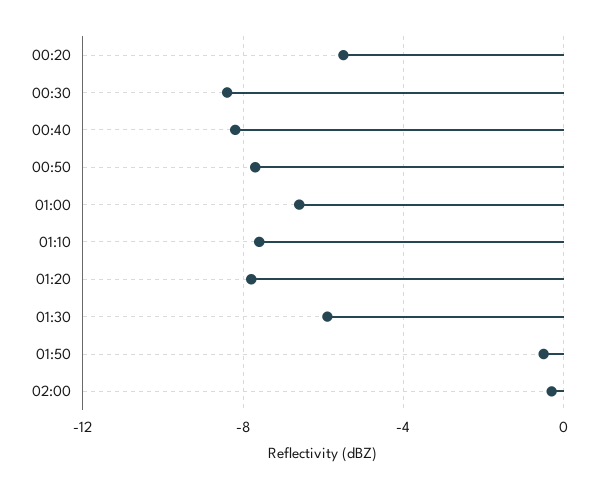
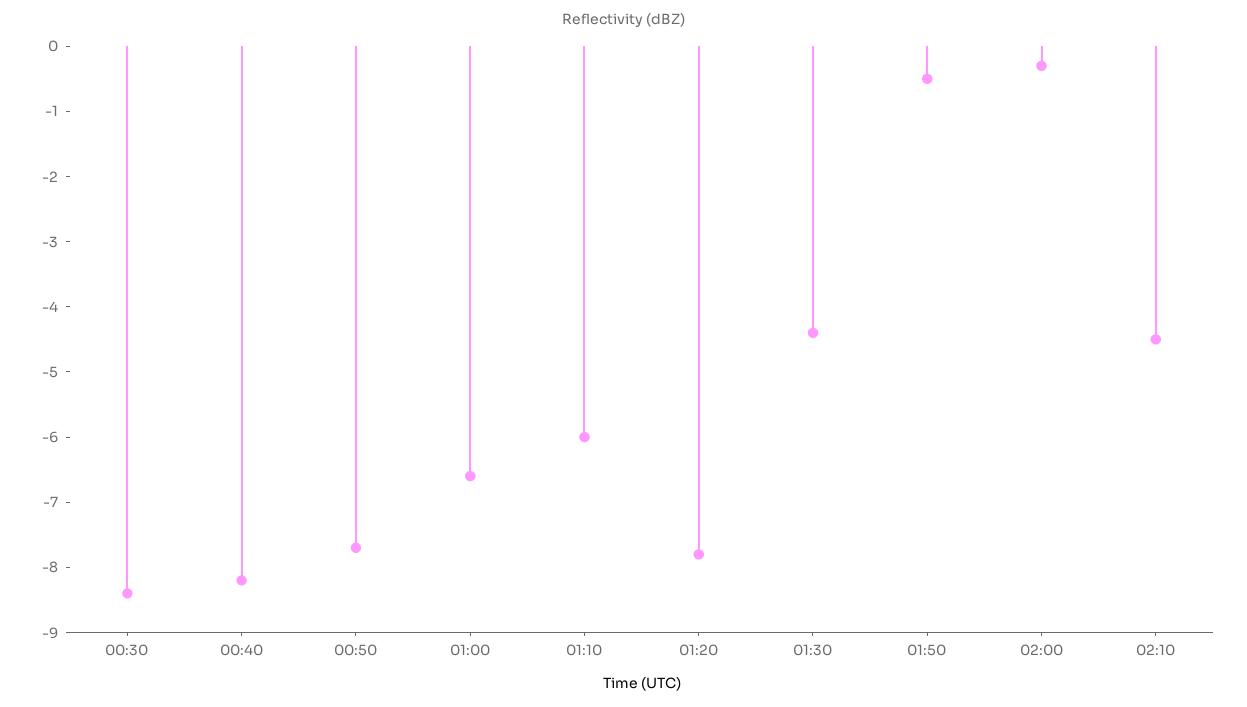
00:20: -5.5 -> none
01:10: -7.5 -> -6
01:30: -6 -> -4.5
02:10: none -> -4.5

